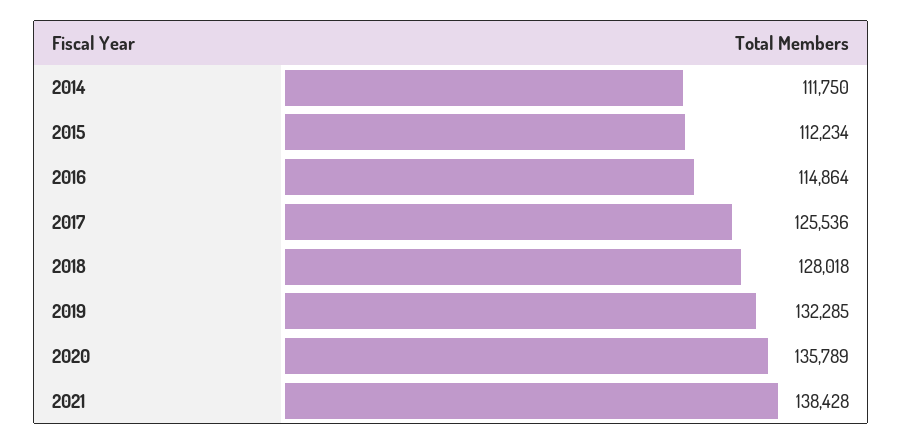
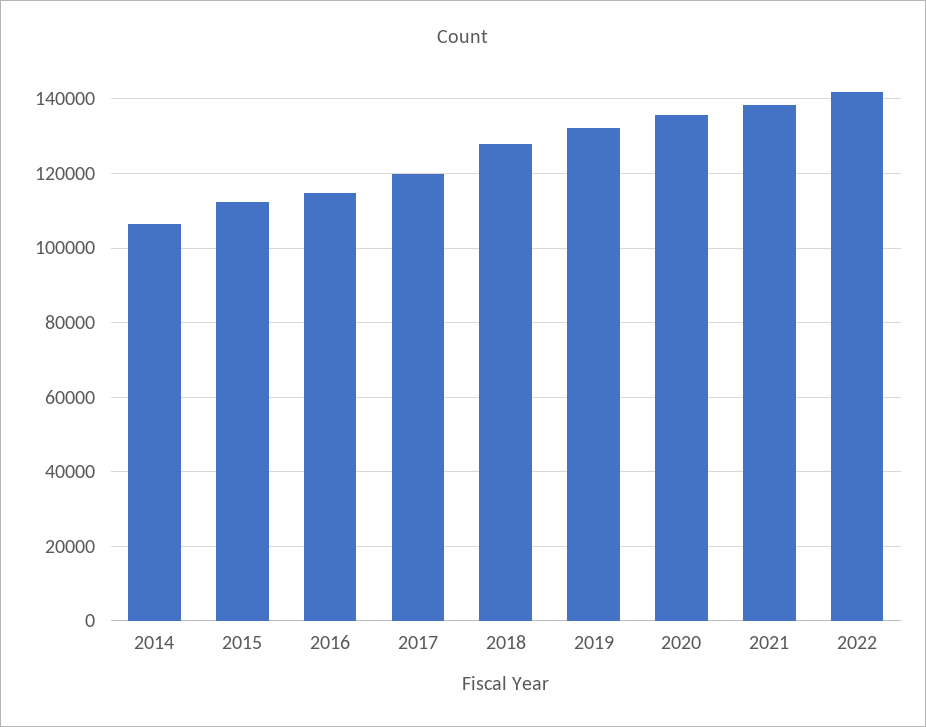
2014: 111750 -> 106000
2017: 125536 -> 120000
2022: none -> 142000

